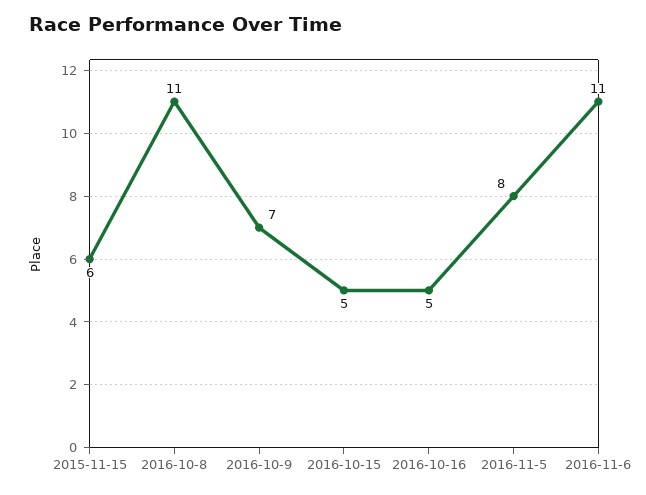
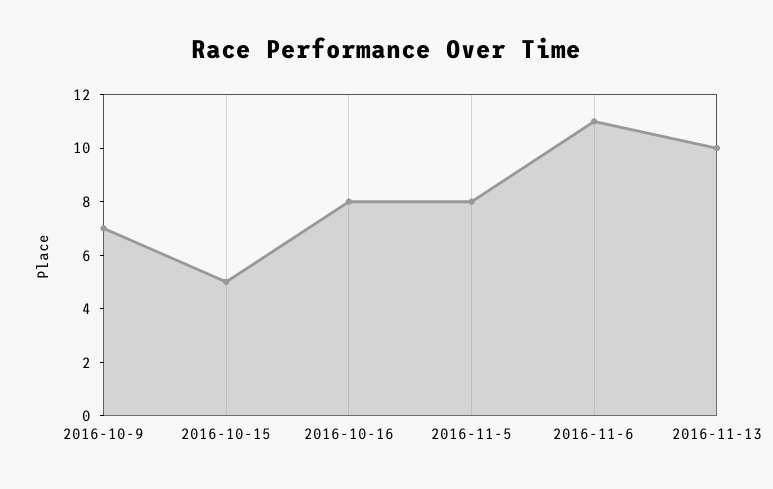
2015-11-15: 6 -> none
2016-10-8: 11 -> none
2016-10-16: 5 -> 8
2016-11-13: none -> 10

